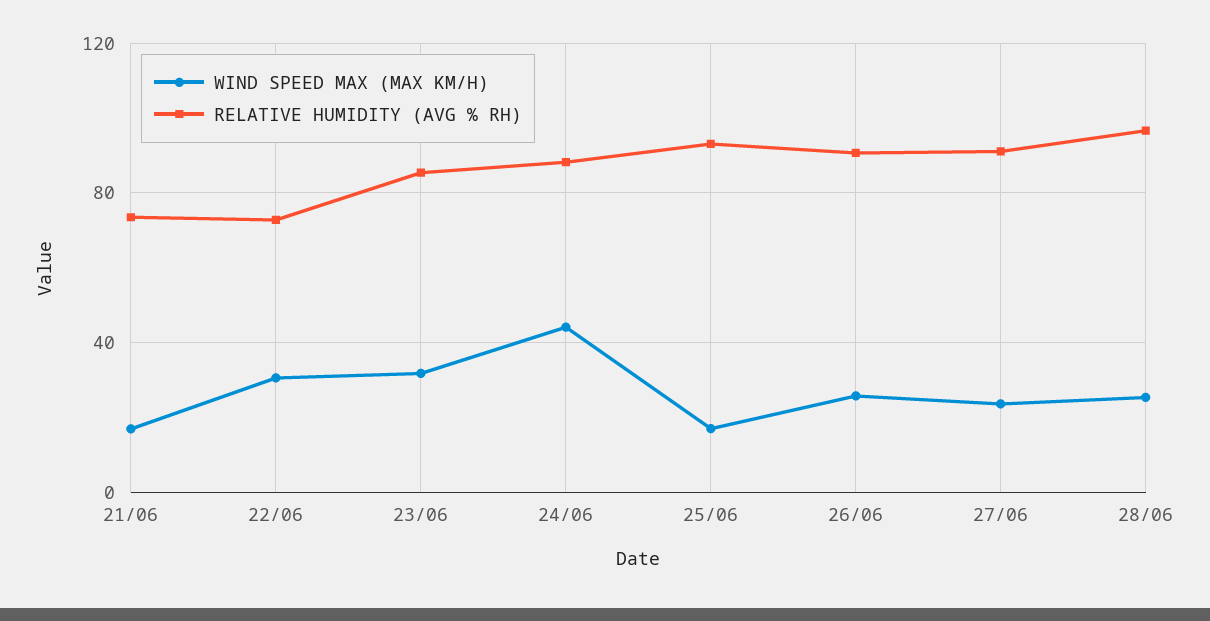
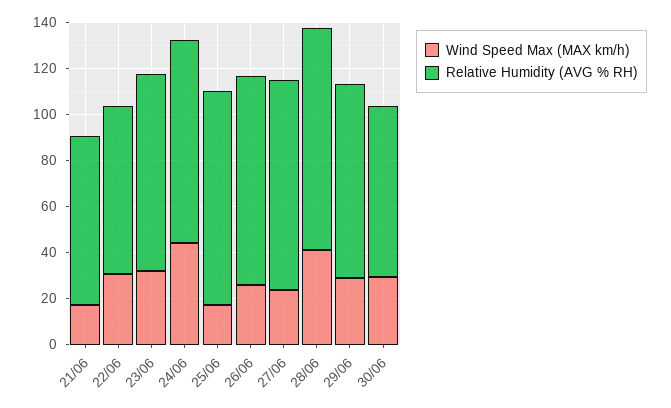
WIND SPEED MAX (MAX KM/H), 28/06: 25 -> 40
WIND SPEED MAX (MAX KM/H), 29/06: none -> 30
RELATIVE HUMIDITY (AVG % RH), 29/06: none -> 85
WIND SPEED MAX (MAX KM/H), 30/06: none -> 30
RELATIVE HUMIDITY (AVG % RH), 30/06: none -> 75

